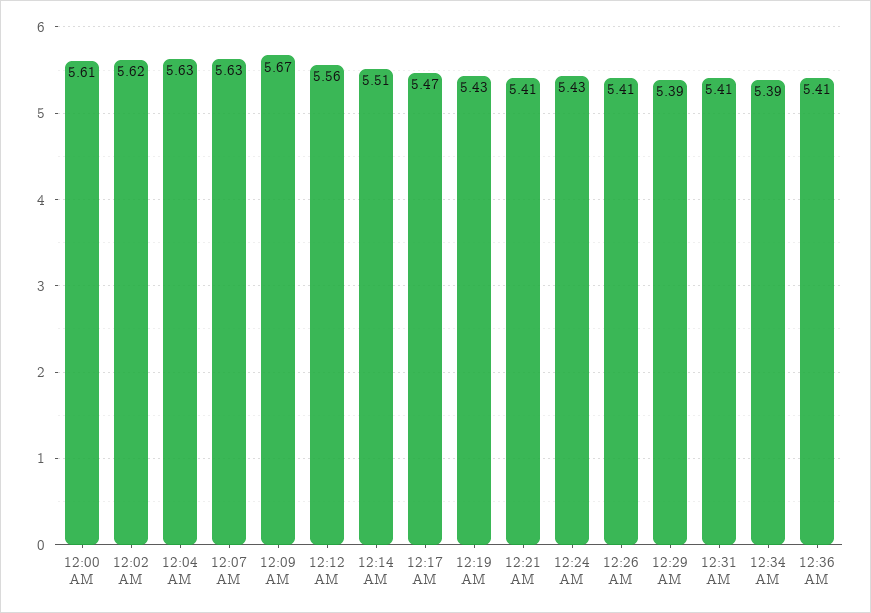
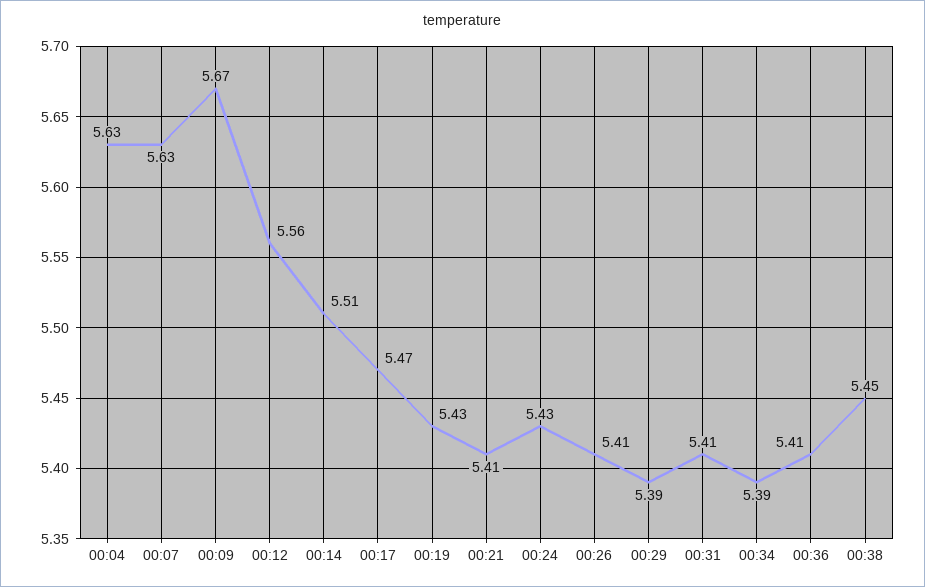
12:00 AM: 5.61 -> none
12:02 AM: 5.62 -> none
00:38: none -> 5.45

